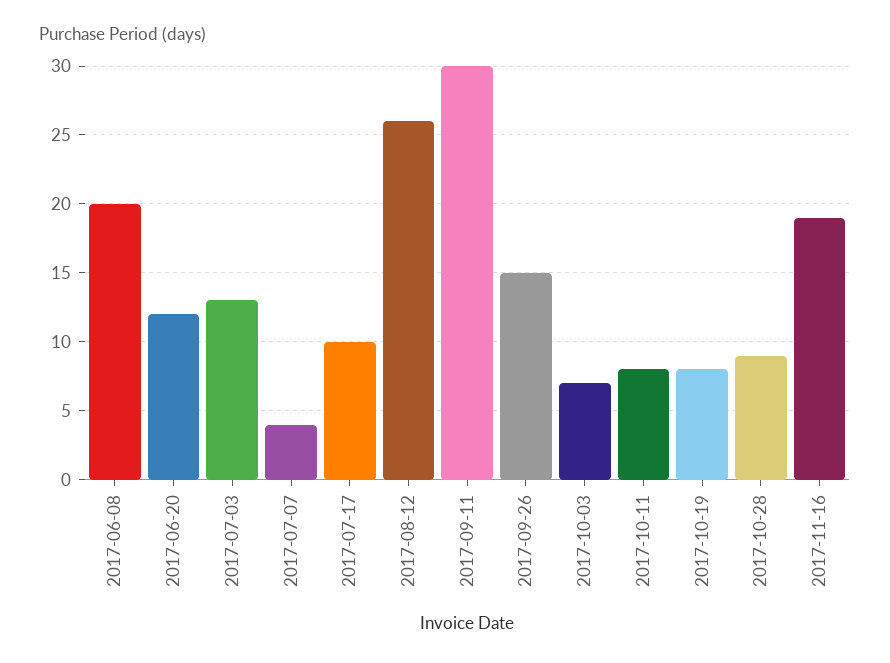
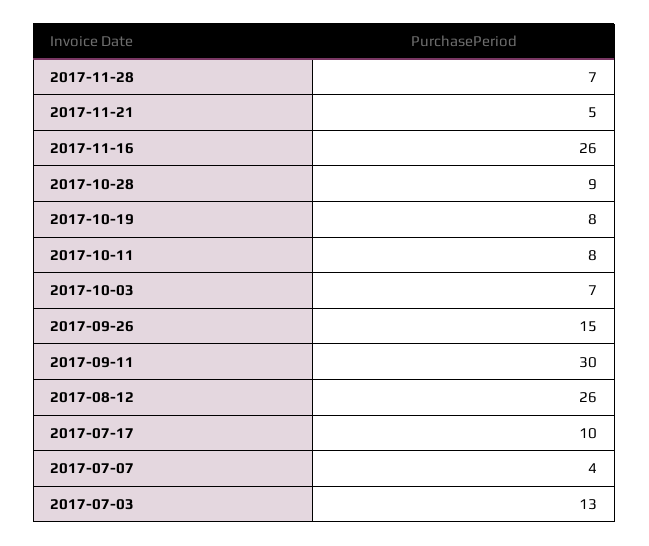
2017-06-08: 20 -> none
2017-06-20: 12 -> none
2017-11-16: 19 -> 26
2017-11-28: none -> 7
2017-11-21: none -> 5

